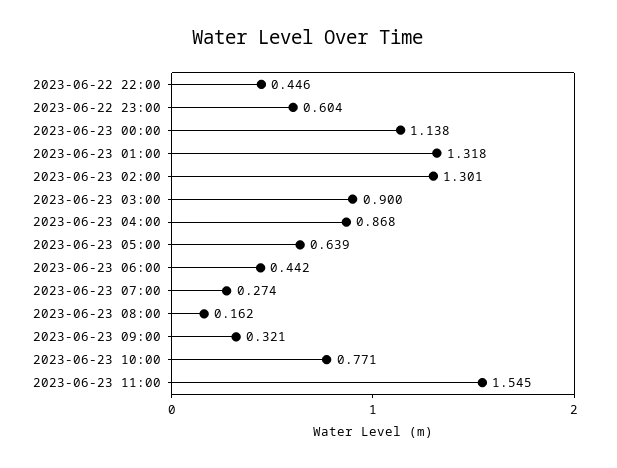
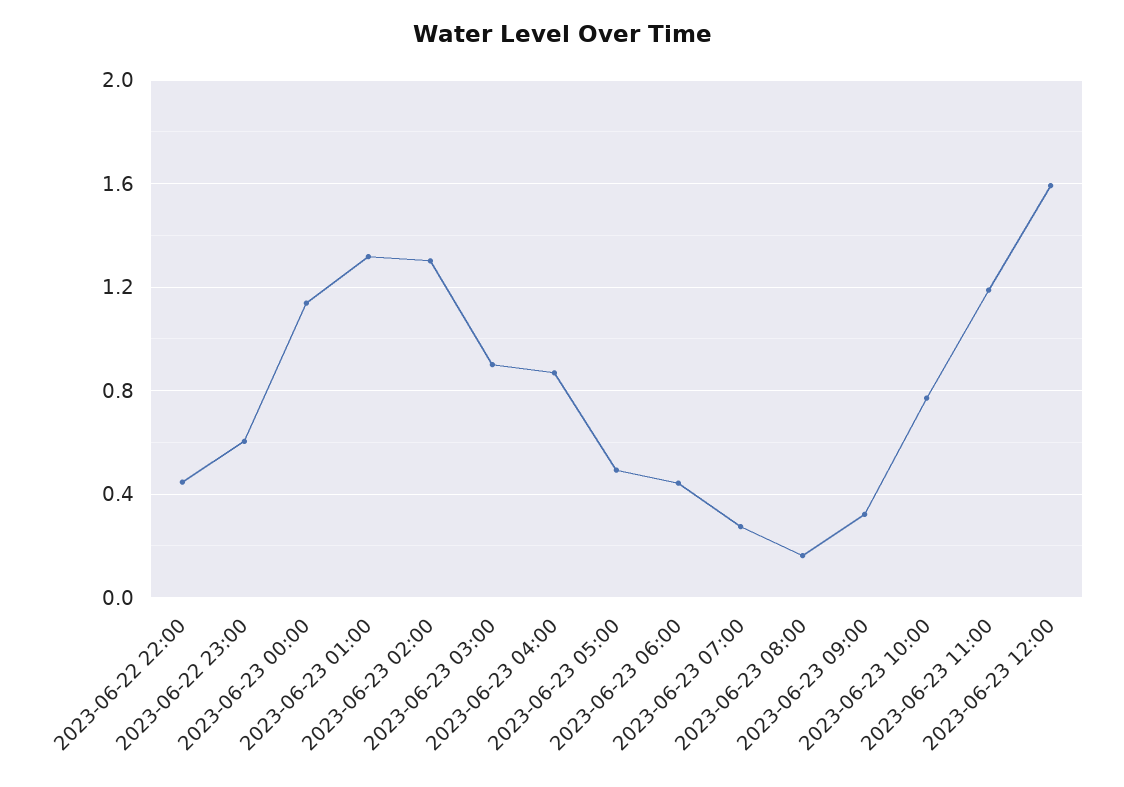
2023-06-23 05:00: 0.639 -> 0.5
2023-06-23 11:00: 1.545 -> 1.2
2023-06-23 12:00: none -> 1.6

